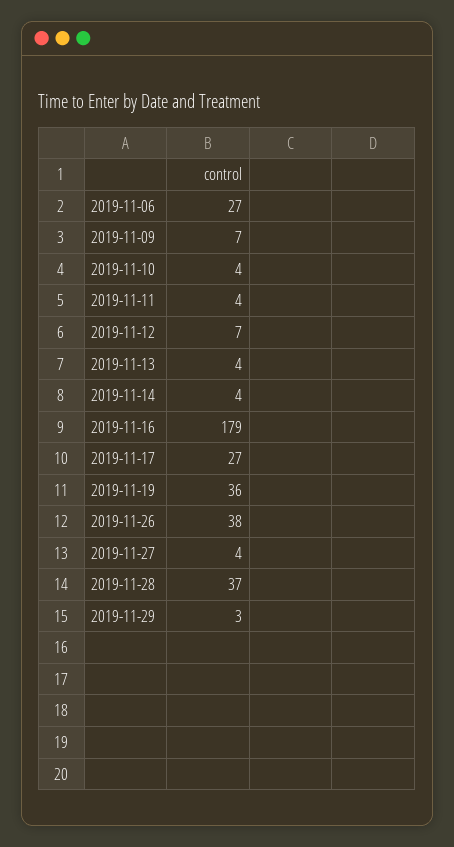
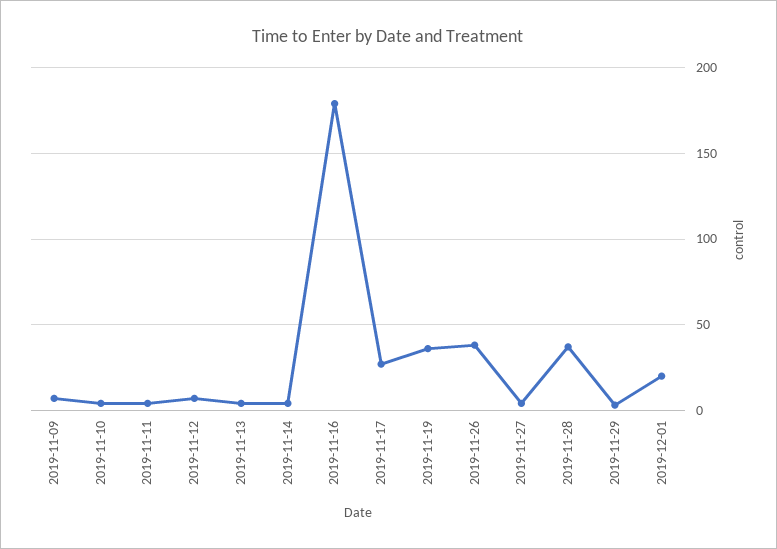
2019-11-06: 27 -> none
2019-12-01: none -> 20

